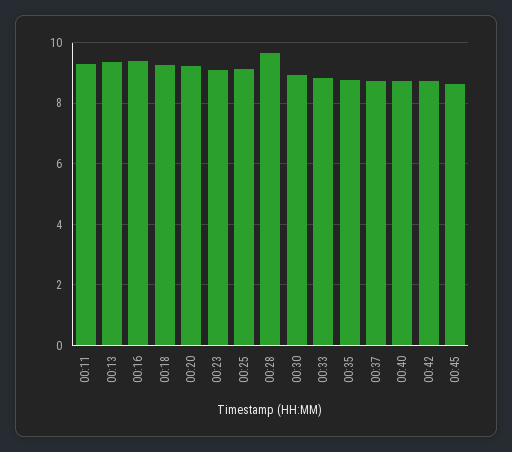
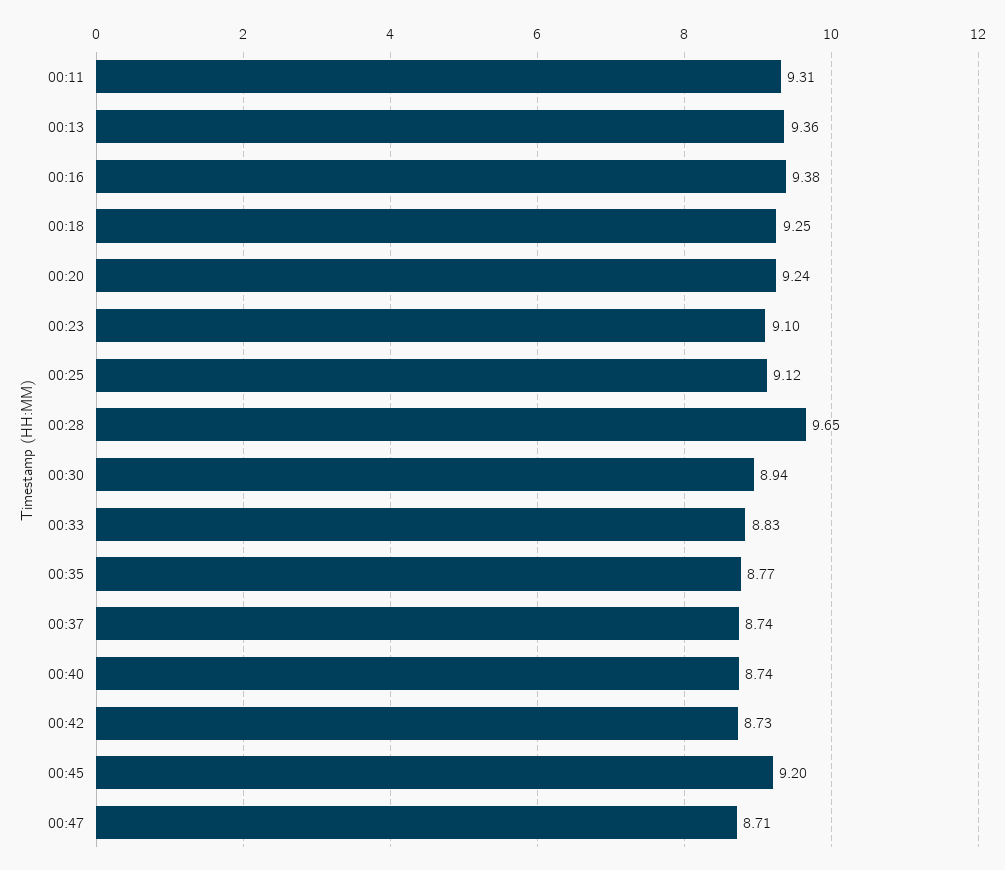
00:45: 8.6 -> 9.2
00:47: none -> 8.71

